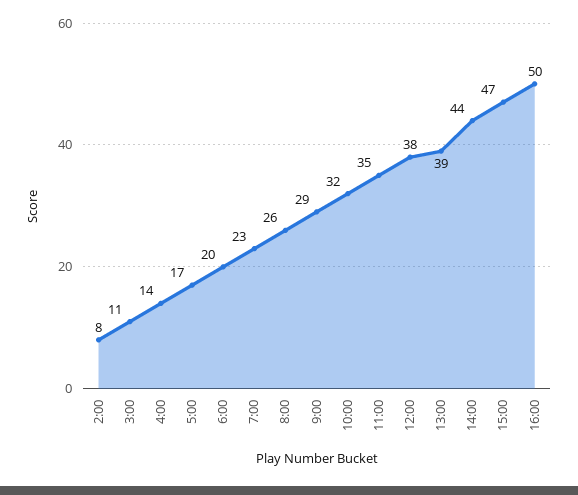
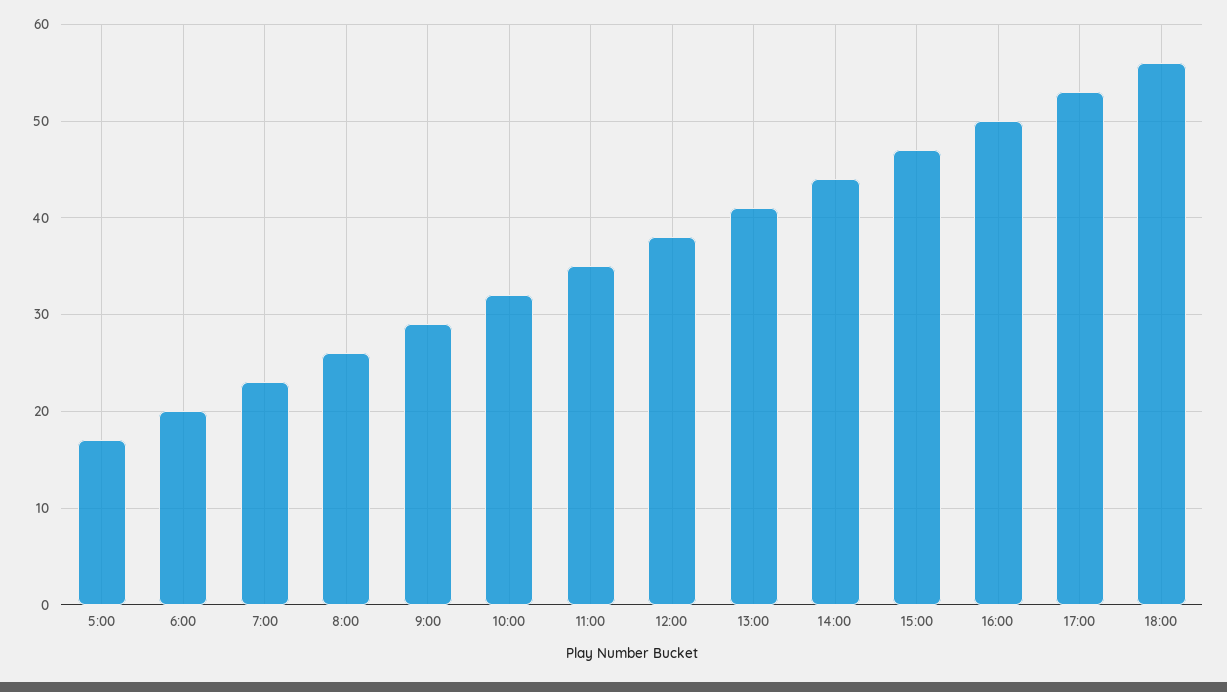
2:00: 8 -> none
3:00: 11 -> none
4:00: 14 -> none
13:00: 39 -> 41
17:00: none -> 53
18:00: none -> 56

